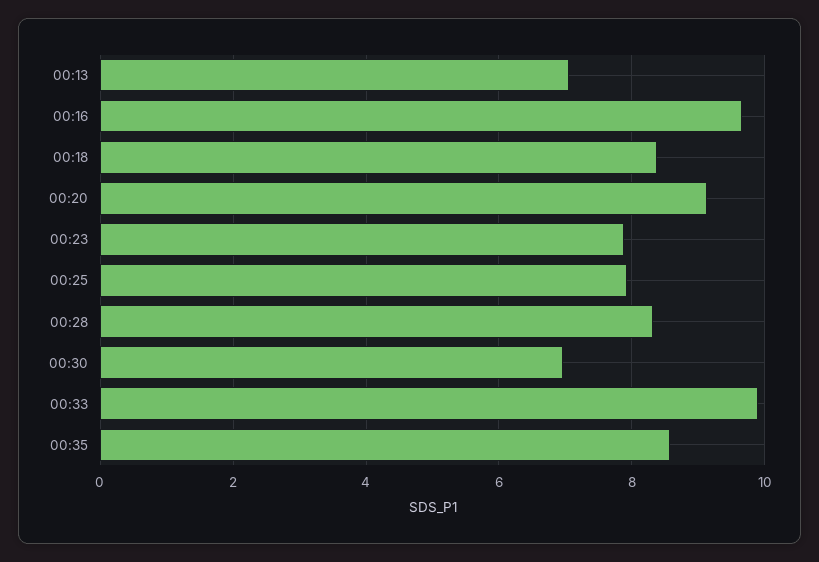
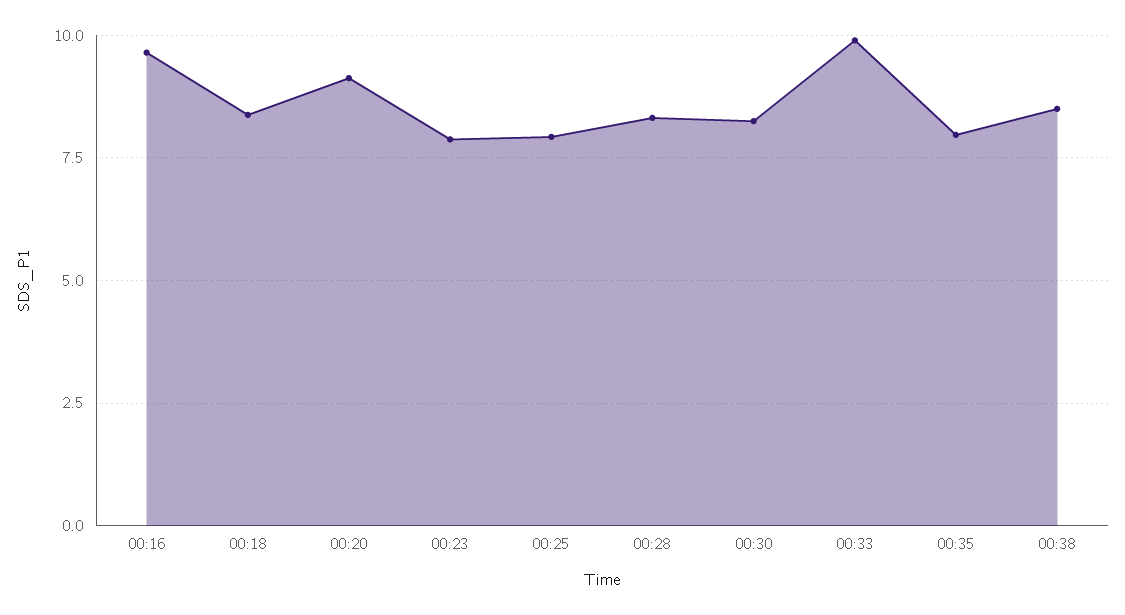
00:13: 7 -> none
00:30: 7 -> 8.25
00:35: 8.6 -> 8
00:38: none -> 8.5

